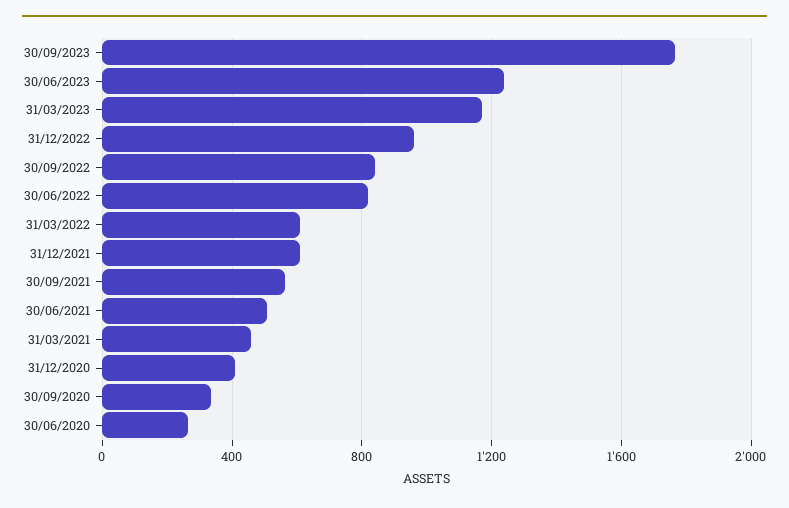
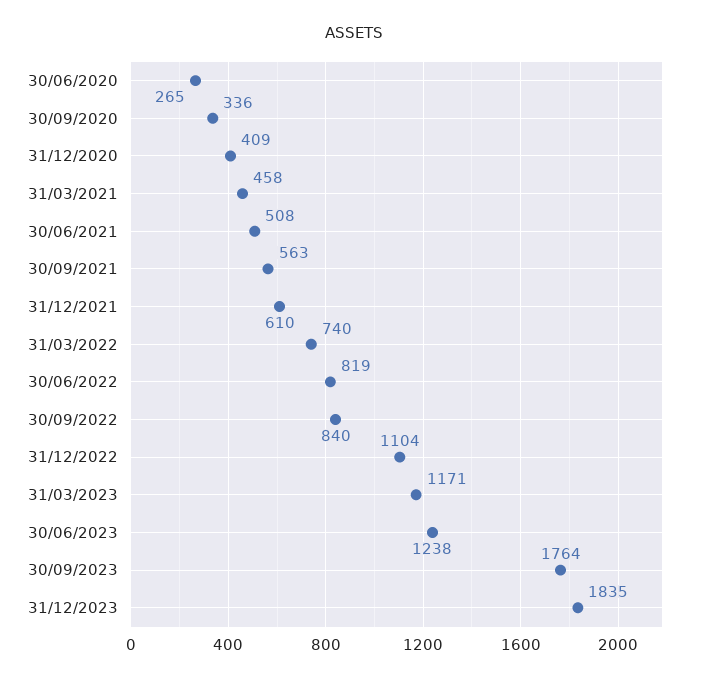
31/12/2022: 950 -> 1104
31/03/2022: 600 -> 740
31/12/2023: none -> 1835

